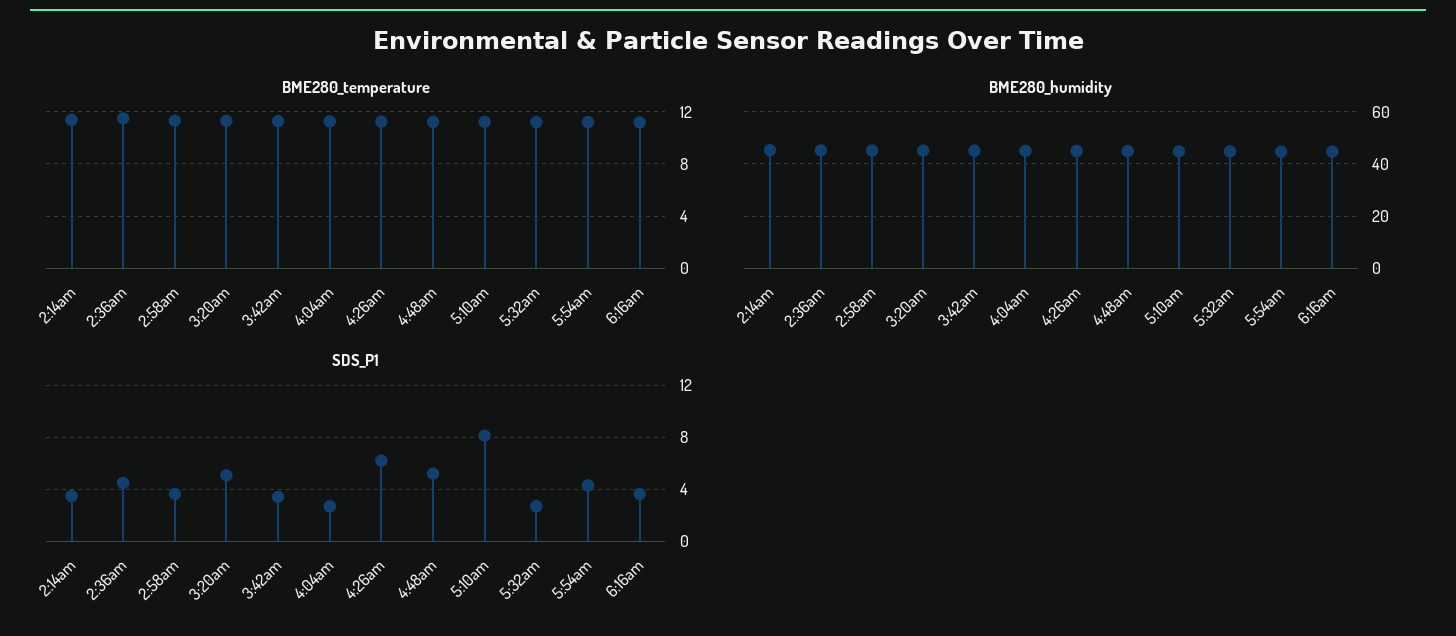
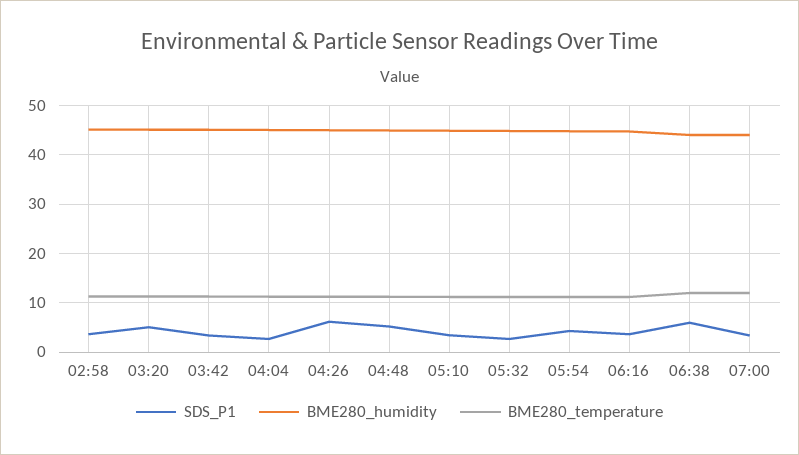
BME280_temperature, 2:14am: 11.5 -> none
BME280_temperature, 2:36am: 11.5 -> none
BME280_humidity, 2:14am: 45 -> none
BME280_humidity, 2:36am: 45 -> none
SDS_P1, 2:14am: 3.5 -> none
SDS_P1, 2:36am: 4.5 -> none
SDS_P1, 5:10am: 8 -> 4
SDS_P1, 06:38: none -> 6
BME280_humidity, 06:38: none -> 44
BME280_temperature, 06:38: none -> 12
SDS_P1, 07:00: none -> 4
BME280_humidity, 07:00: none -> 44
BME280_temperature, 07:00: none -> 12

